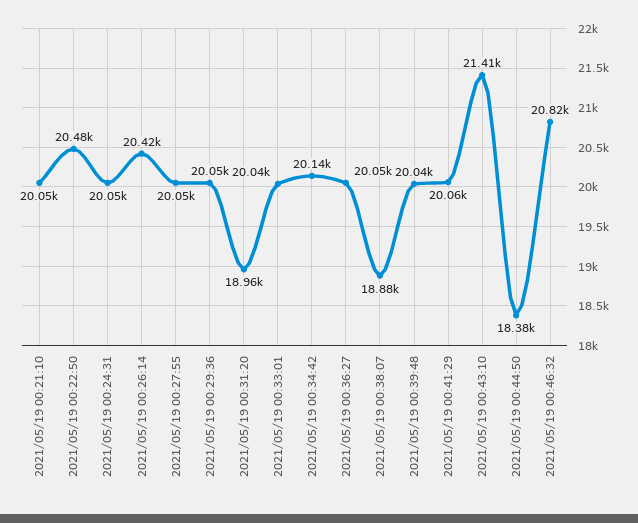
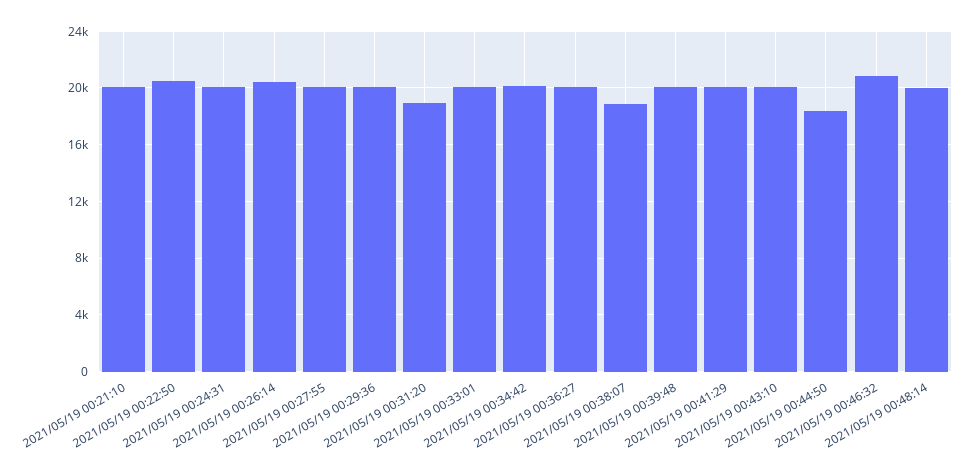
2021/05/19 00:43:10: 21410 -> 20000
2021/05/19 00:48:14: none -> 20000

